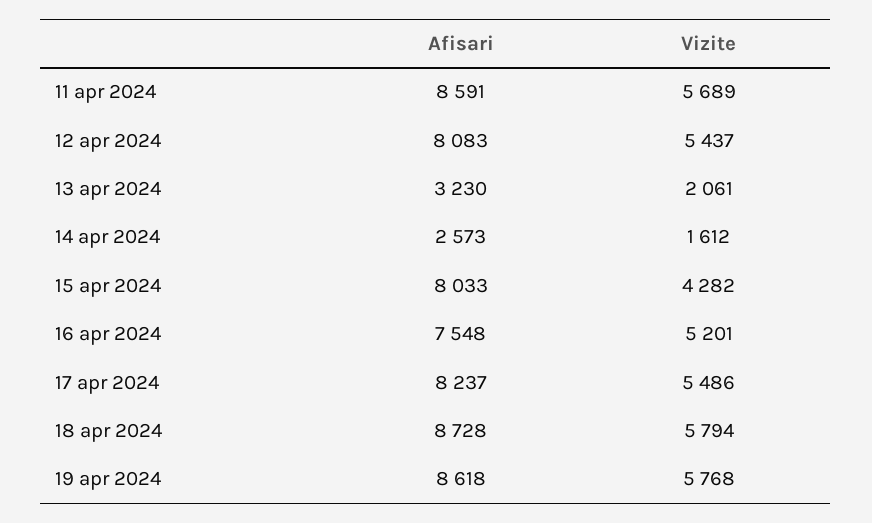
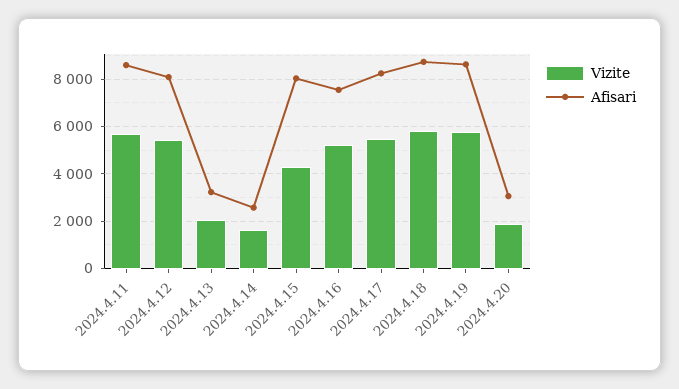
Vizite, 2024.4.20: none -> 2000
Afisari, 2024.4.20: none -> 3000

